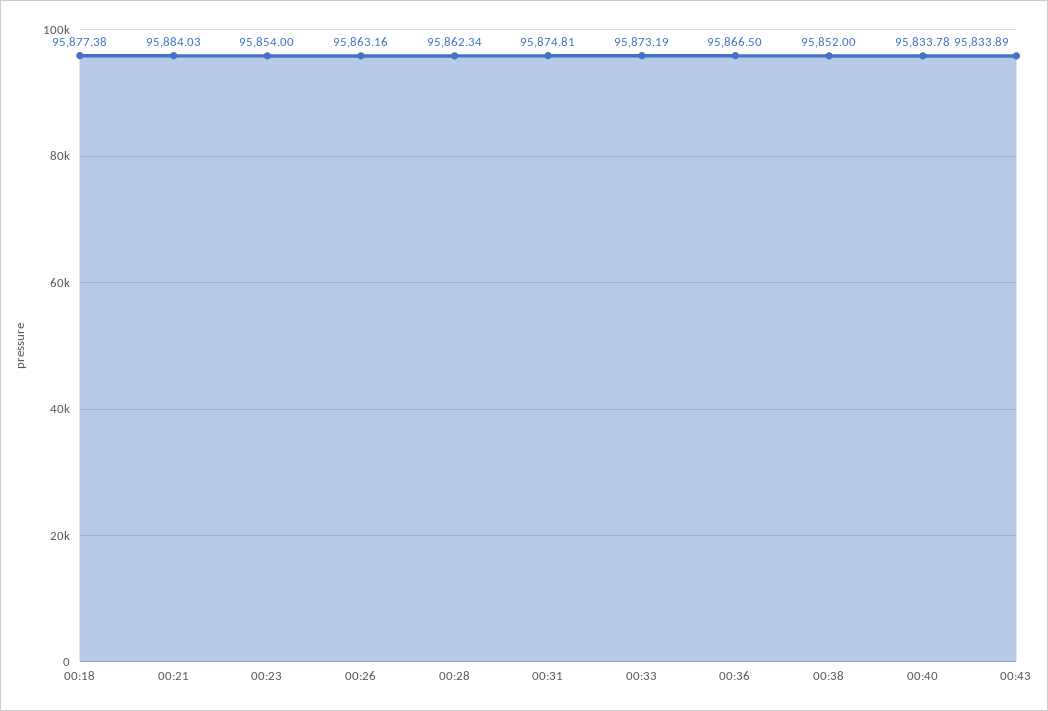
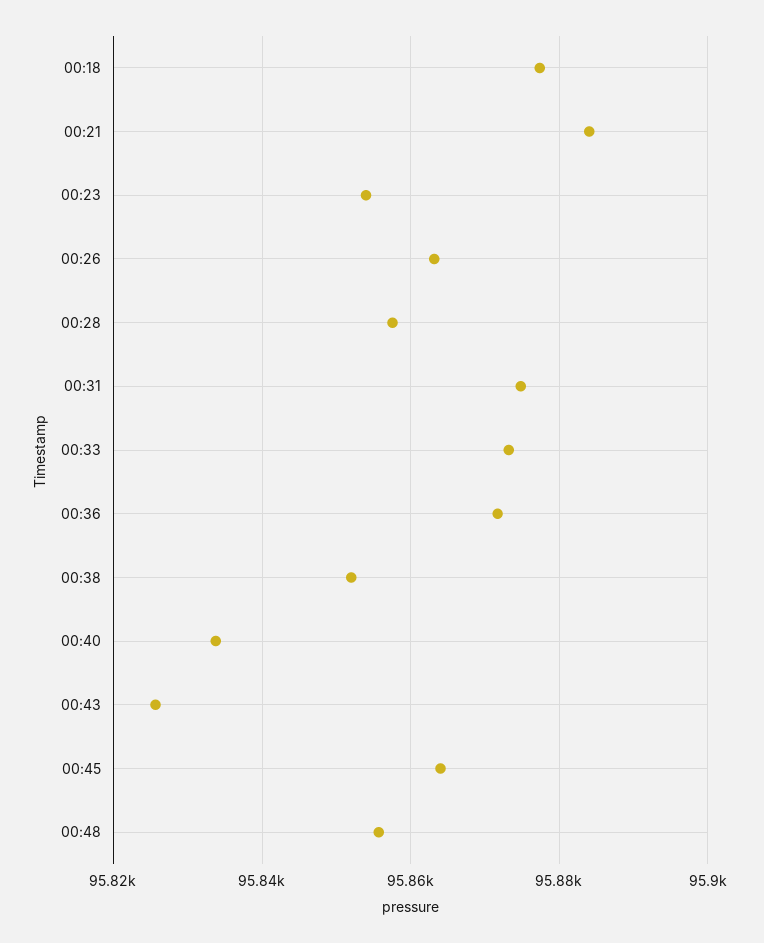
00:28: 95862.34 -> 95858
00:36: 95866.5 -> 95872
00:43: 95833.89 -> 95826
00:45: none -> 95864
00:48: none -> 95856

